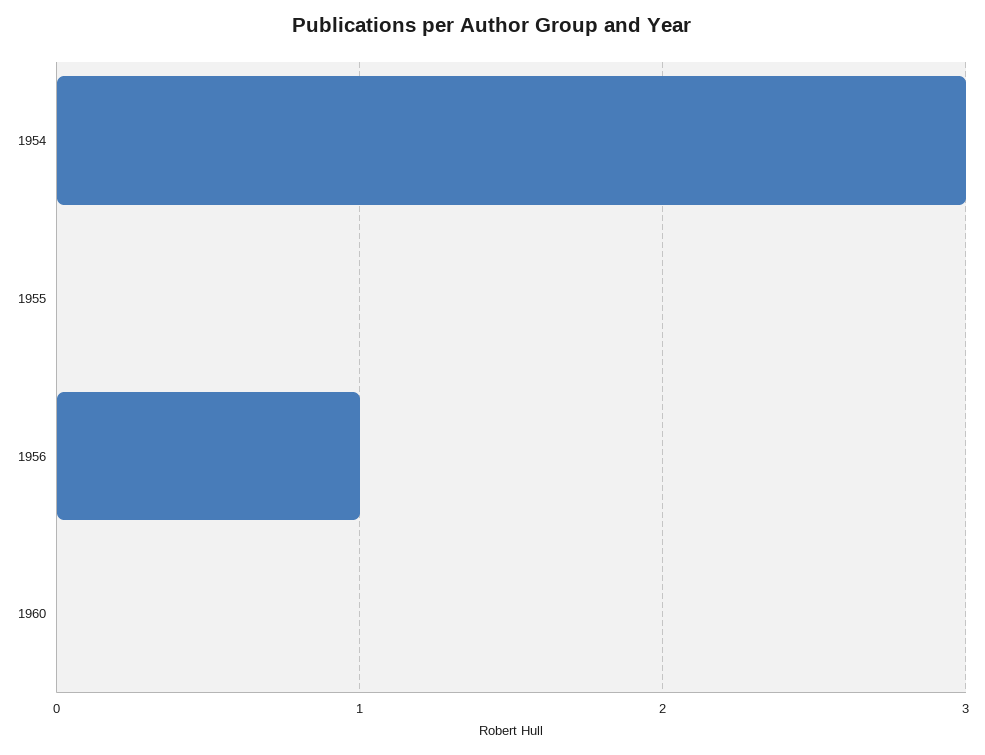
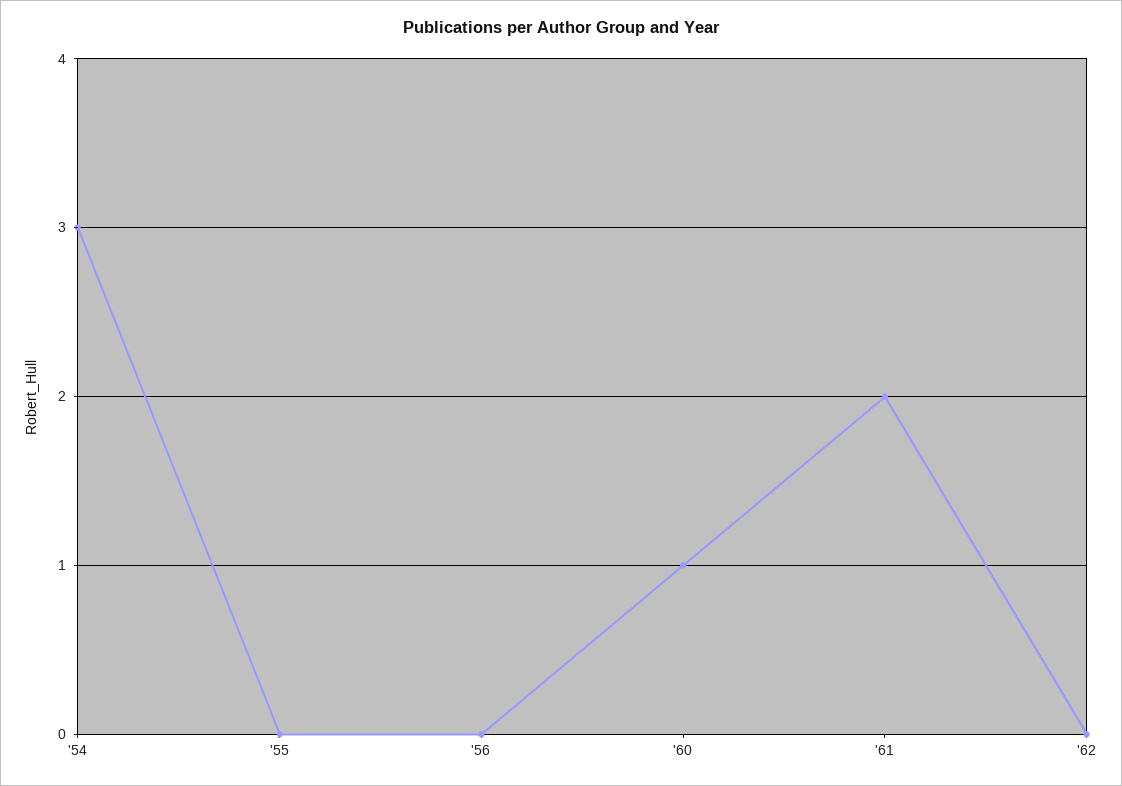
1956: 1 -> 0
1960: 0 -> 1
'61: none -> 2
'62: none -> 0

